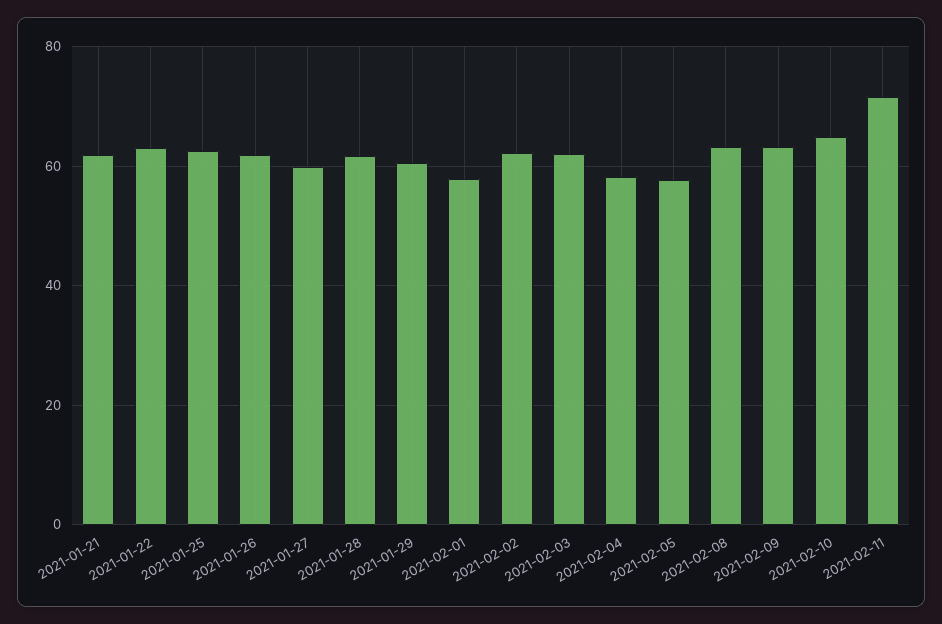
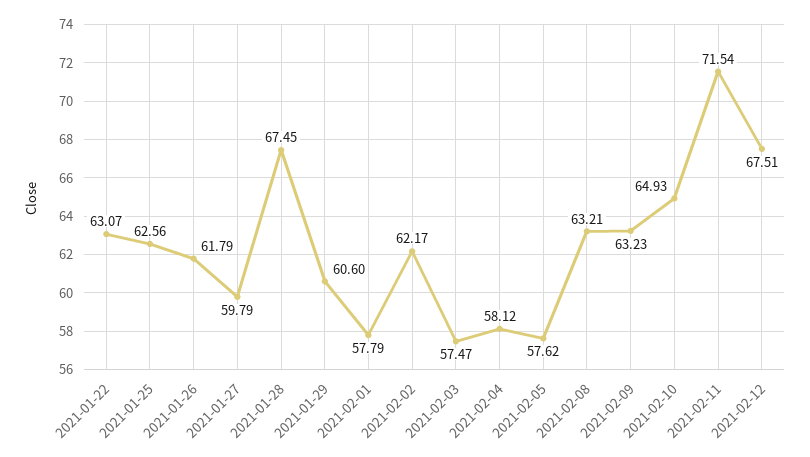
2021-01-21: 62 -> none
2021-01-28: 62 -> 67.45
2021-02-03: 62 -> 57.47
2021-02-12: none -> 67.51

